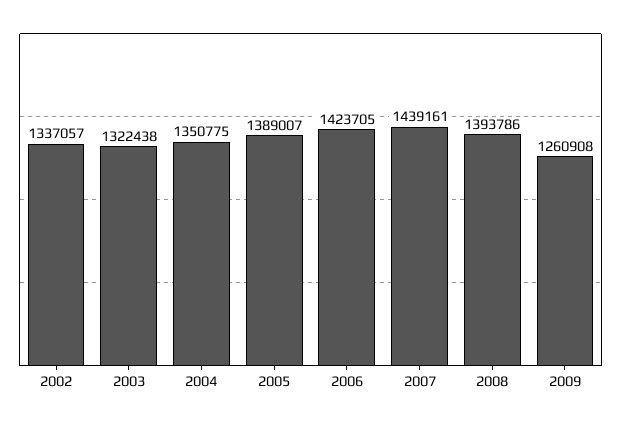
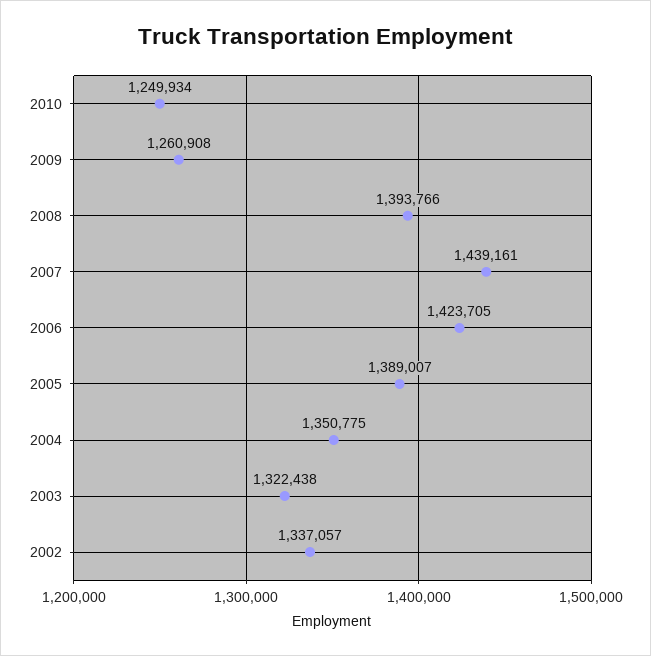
2008: 1393786 -> 1393766
2010: none -> 1249934

